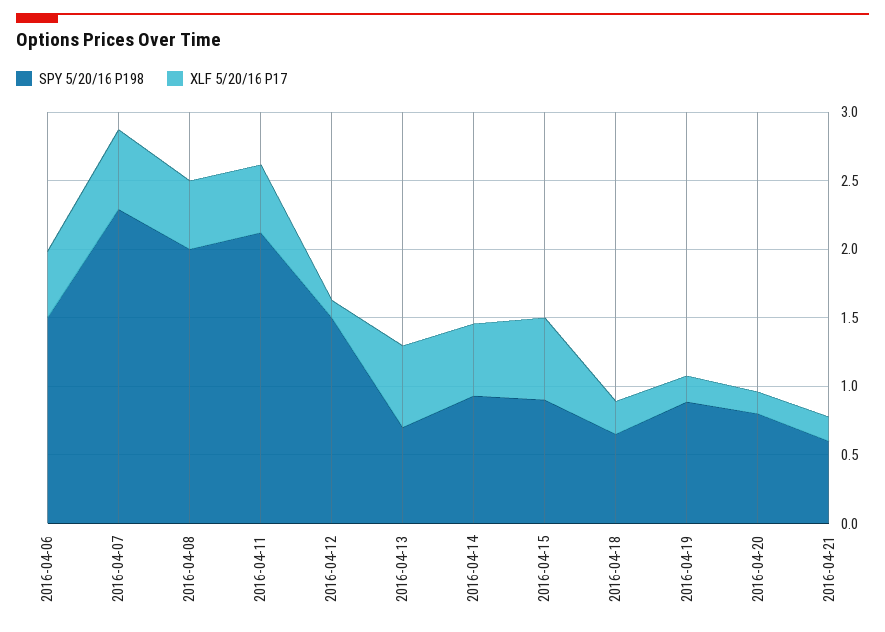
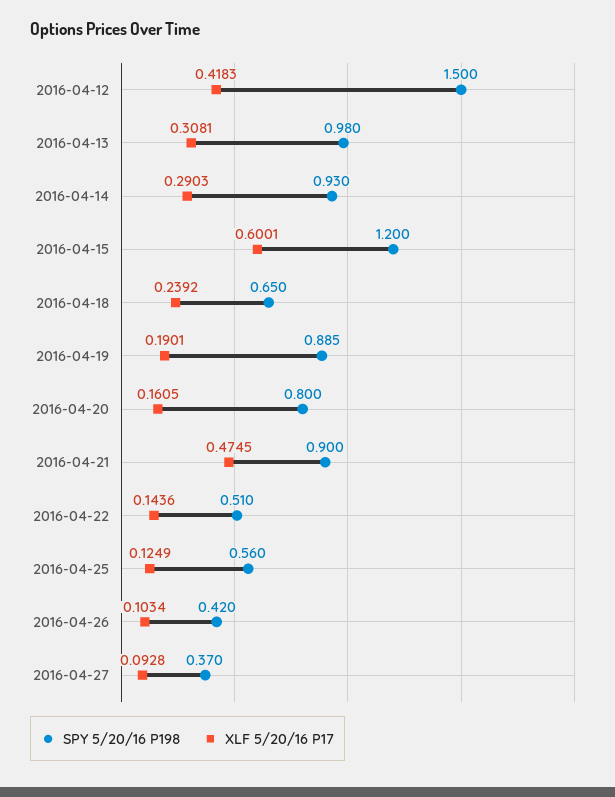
SPY 5/20/16 P198, 2016-04-06: 1.5 -> none
XLF 5/20/16 P17, 2016-04-06: 0.5 -> none
SPY 5/20/16 P198, 2016-04-07: 2.3 -> none
XLF 5/20/16 P17, 2016-04-07: 0.6 -> none
SPY 5/20/16 P198, 2016-04-08: 2 -> none
XLF 5/20/16 P17, 2016-04-08: 0.5 -> none
SPY 5/20/16 P198, 2016-04-11: 2.1 -> none
XLF 5/20/16 P17, 2016-04-11: 0.5 -> none
XLF 5/20/16 P17, 2016-04-12: 0.1 -> 0.4183
SPY 5/20/16 P198, 2016-04-13: 0.7 -> 0.98
XLF 5/20/16 P17, 2016-04-13: 0.6 -> 0.3081
XLF 5/20/16 P17, 2016-04-14: 0.5 -> 0.2903
SPY 5/20/16 P198, 2016-04-15: 0.9 -> 1.2
SPY 5/20/16 P198, 2016-04-21: 0.6 -> 0.9
XLF 5/20/16 P17, 2016-04-21: 0.2 -> 0.4745
SPY 5/20/16 P198, 2016-04-22: none -> 0.51
XLF 5/20/16 P17, 2016-04-22: none -> 0.1436
SPY 5/20/16 P198, 2016-04-25: none -> 0.56
XLF 5/20/16 P17, 2016-04-25: none -> 0.1249
SPY 5/20/16 P198, 2016-04-26: none -> 0.42
XLF 5/20/16 P17, 2016-04-26: none -> 0.1034
SPY 5/20/16 P198, 2016-04-27: none -> 0.37
XLF 5/20/16 P17, 2016-04-27: none -> 0.0928

